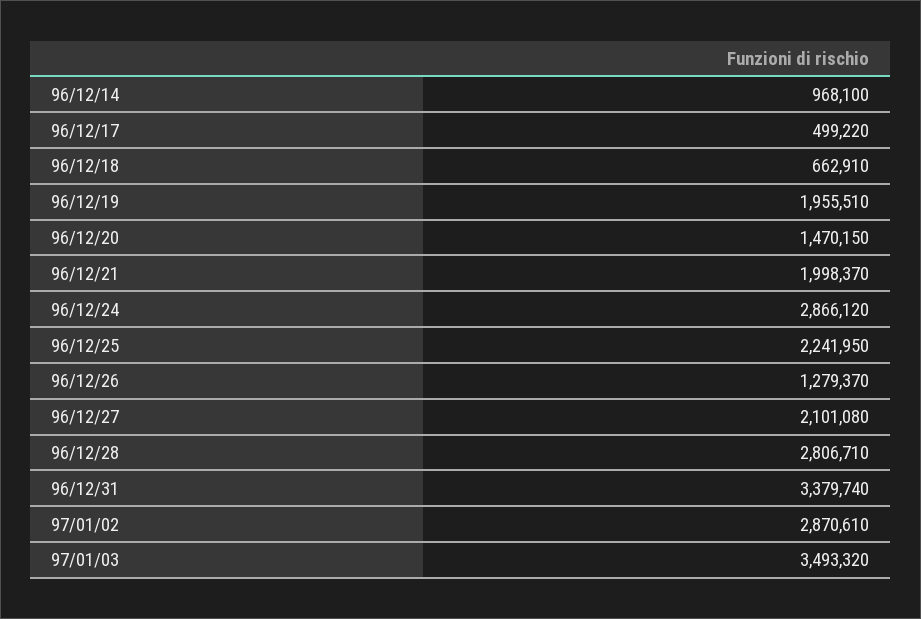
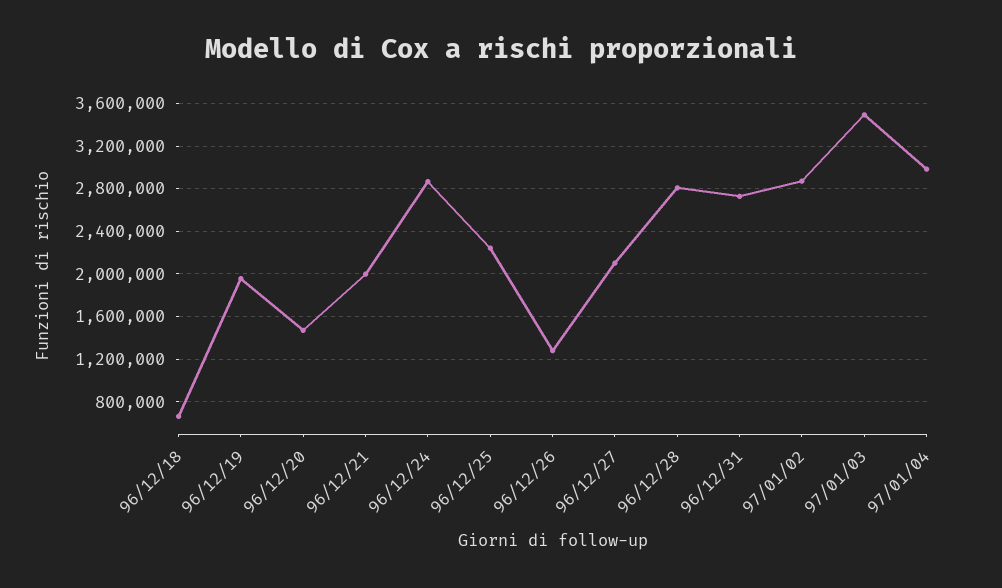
96/12/14: 968100 -> none
96/12/17: 499220 -> none
96/12/31: 3379740 -> 2700000
97/01/04: none -> 3000000

